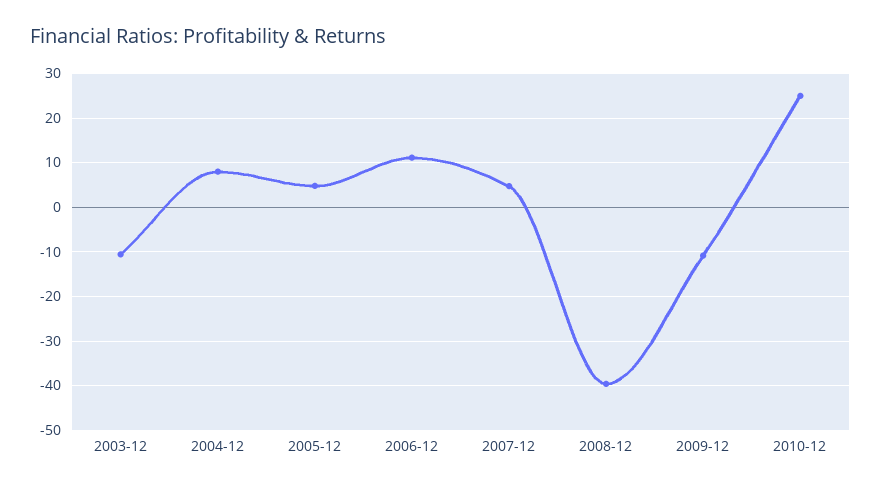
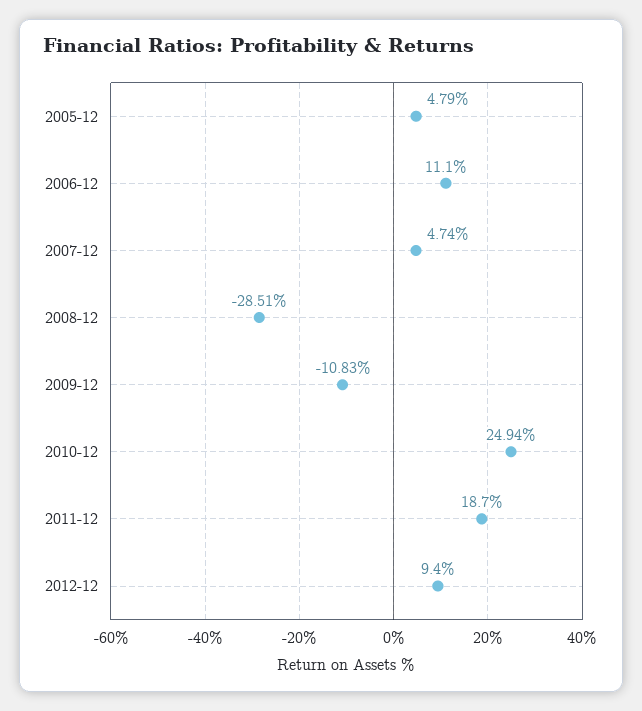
2003-12: -10 -> none
2004-12: 8 -> none
2008-12: -40 -> -28.51
2011-12: none -> 18.7
2012-12: none -> 9.4

